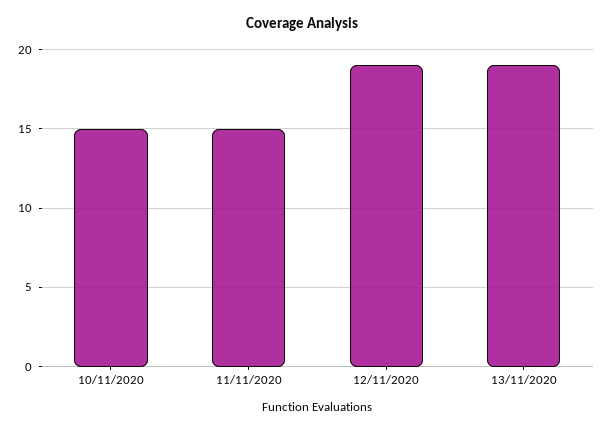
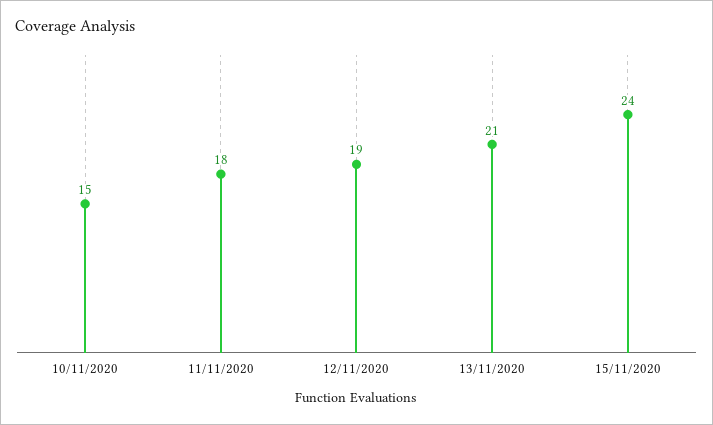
11/11/2020: 15 -> 18
13/11/2020: 19 -> 21
15/11/2020: none -> 24

